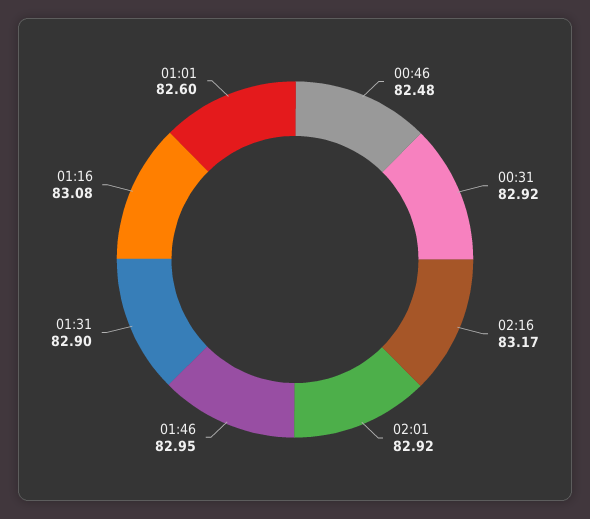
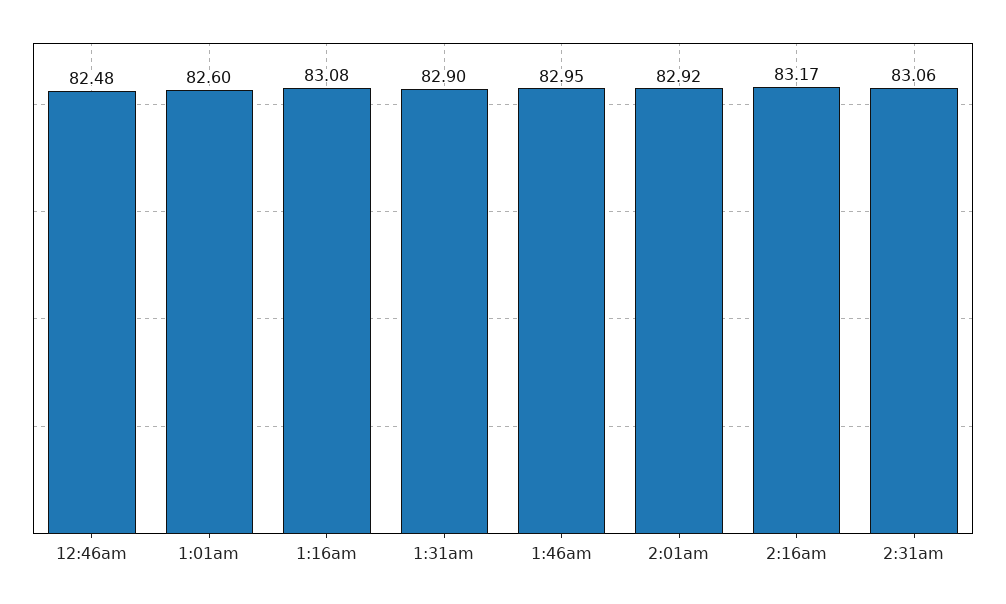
00:31: 82.92 -> none
2:31am: none -> 83.06

